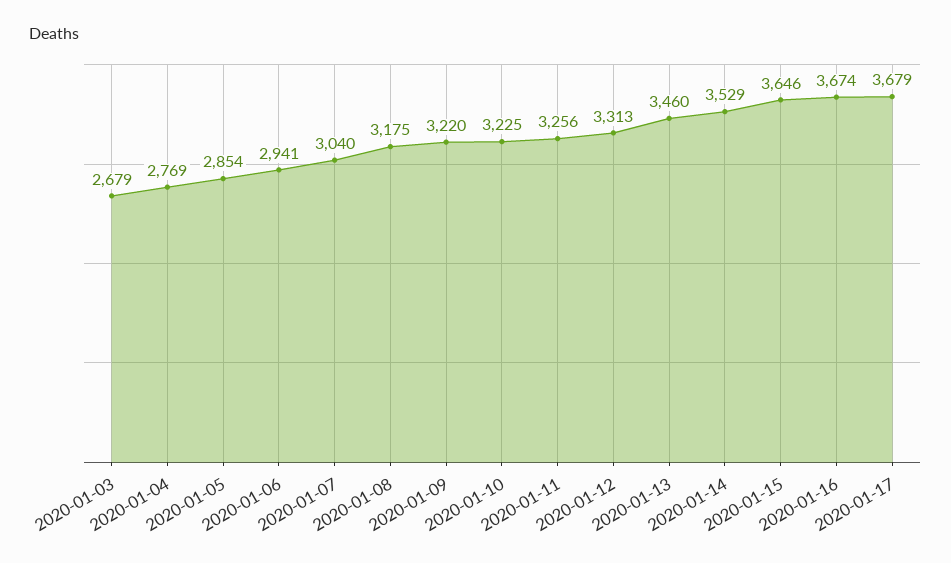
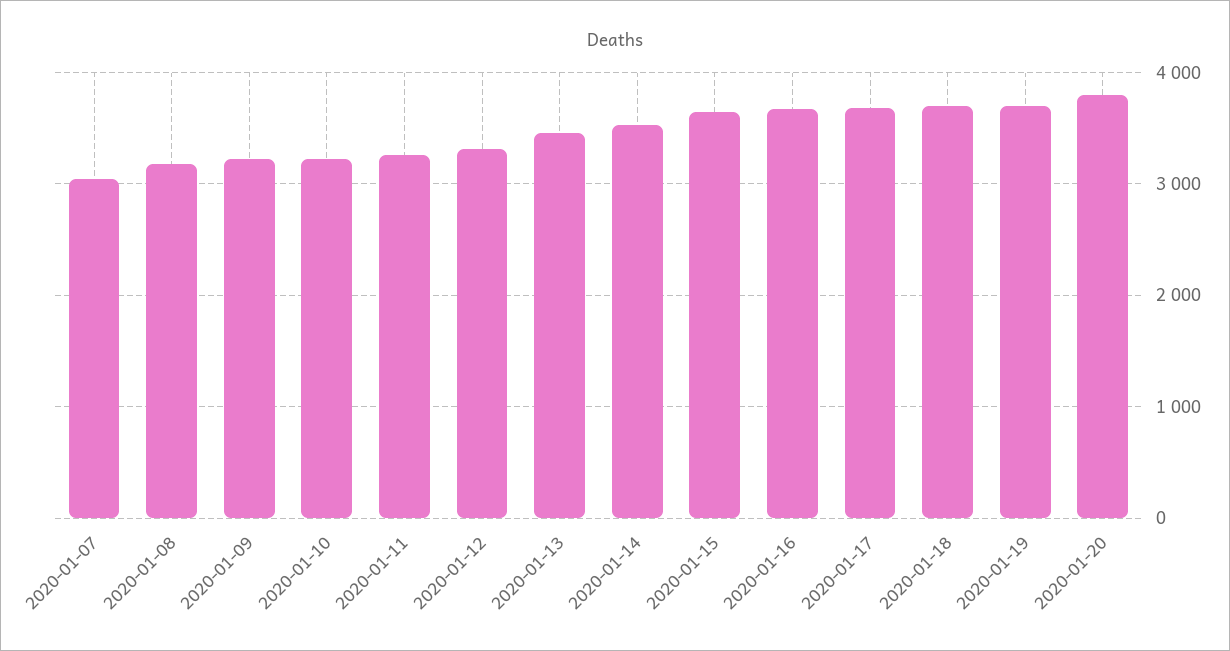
2020-01-03: 2679 -> none
2020-01-04: 2769 -> none
2020-01-05: 2854 -> none
2020-01-06: 2941 -> none
2020-01-18: none -> 3700
2020-01-19: none -> 3700
2020-01-20: none -> 3800

